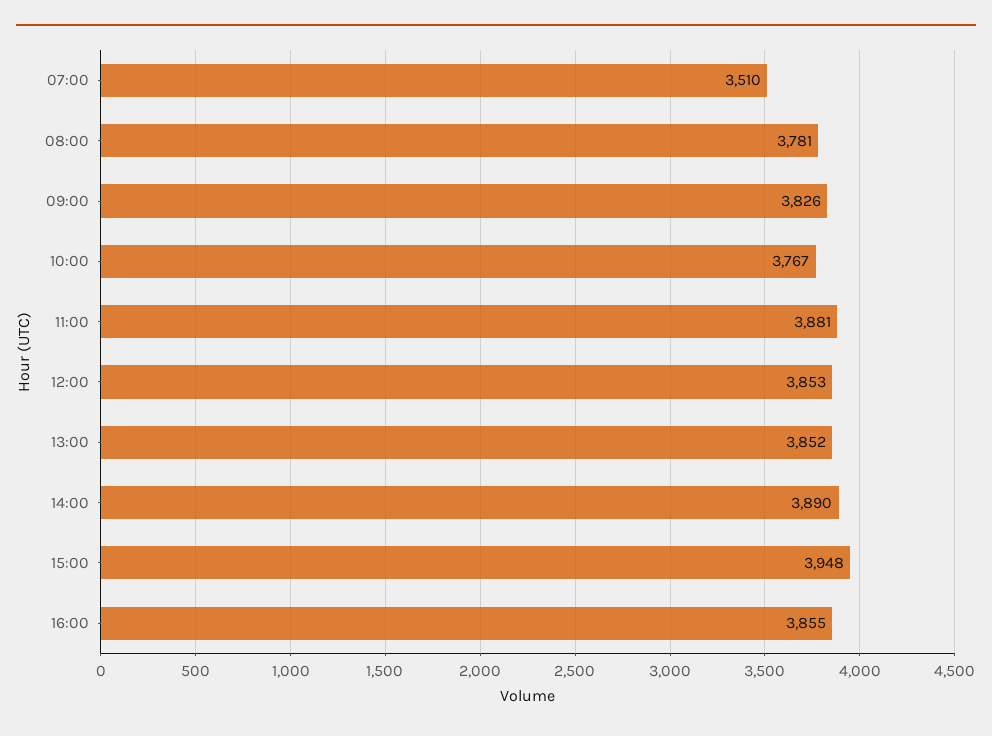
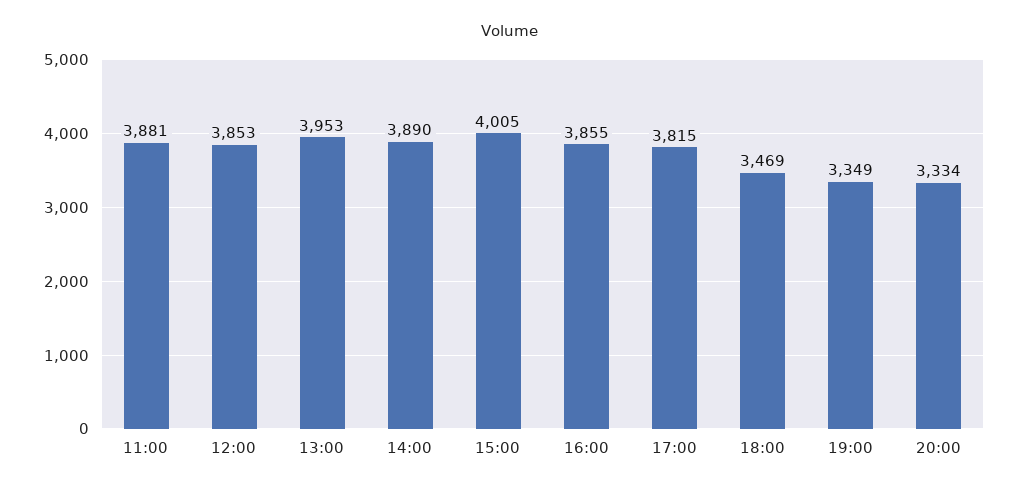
07:00: 3510 -> none
08:00: 3781 -> none
09:00: 3826 -> none
10:00: 3767 -> none
13:00: 3852 -> 3953
15:00: 3948 -> 4005
17:00: none -> 3815
18:00: none -> 3469
19:00: none -> 3349
20:00: none -> 3334

